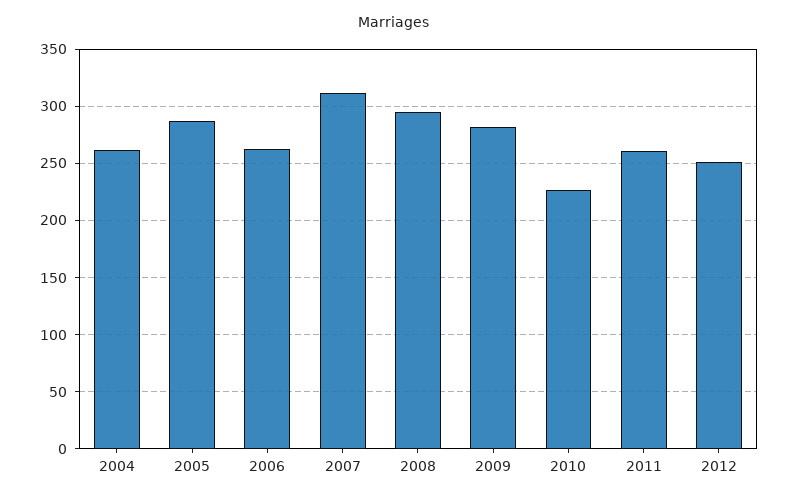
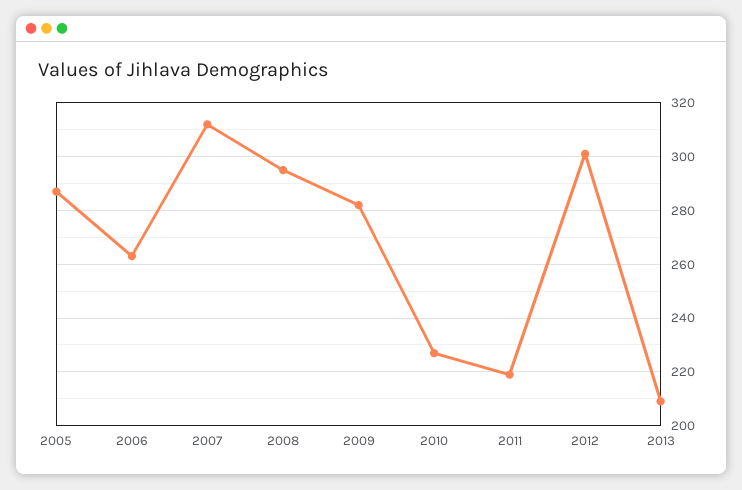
2004: 260 -> none
2011: 260 -> 220
2012: 250 -> 300
2013: none -> 210

